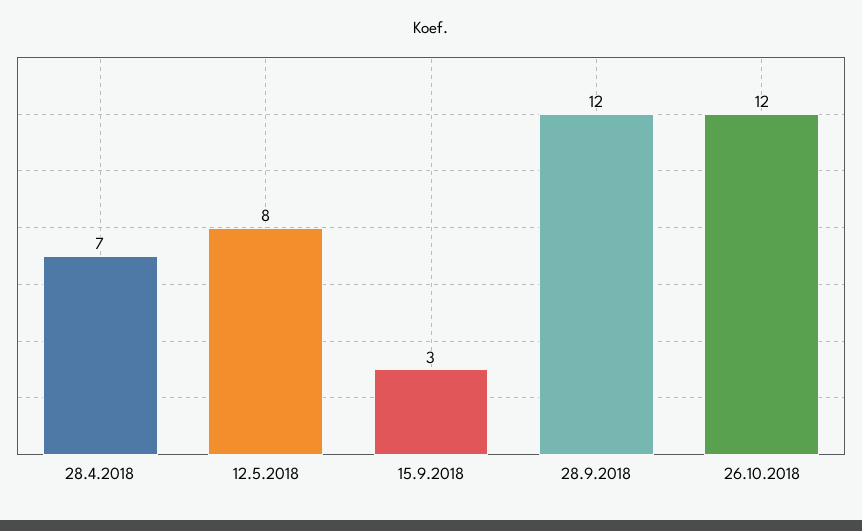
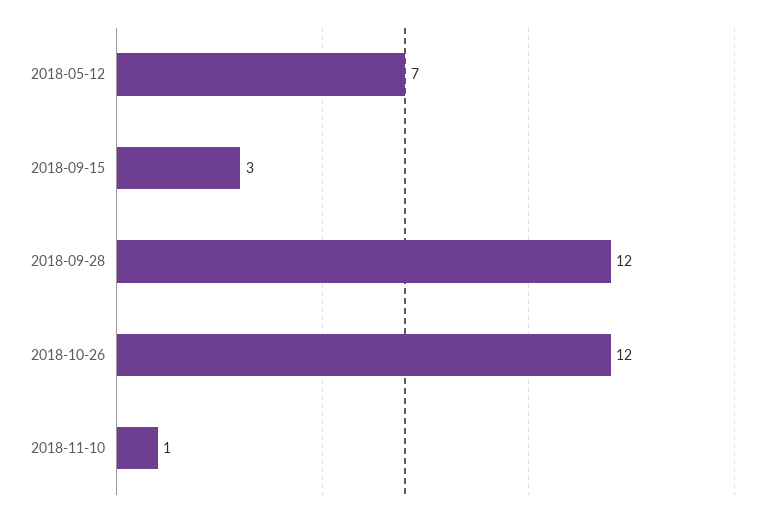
28.4.2018: 7 -> none
12.5.2018: 8 -> 7
2018-11-10: none -> 1

